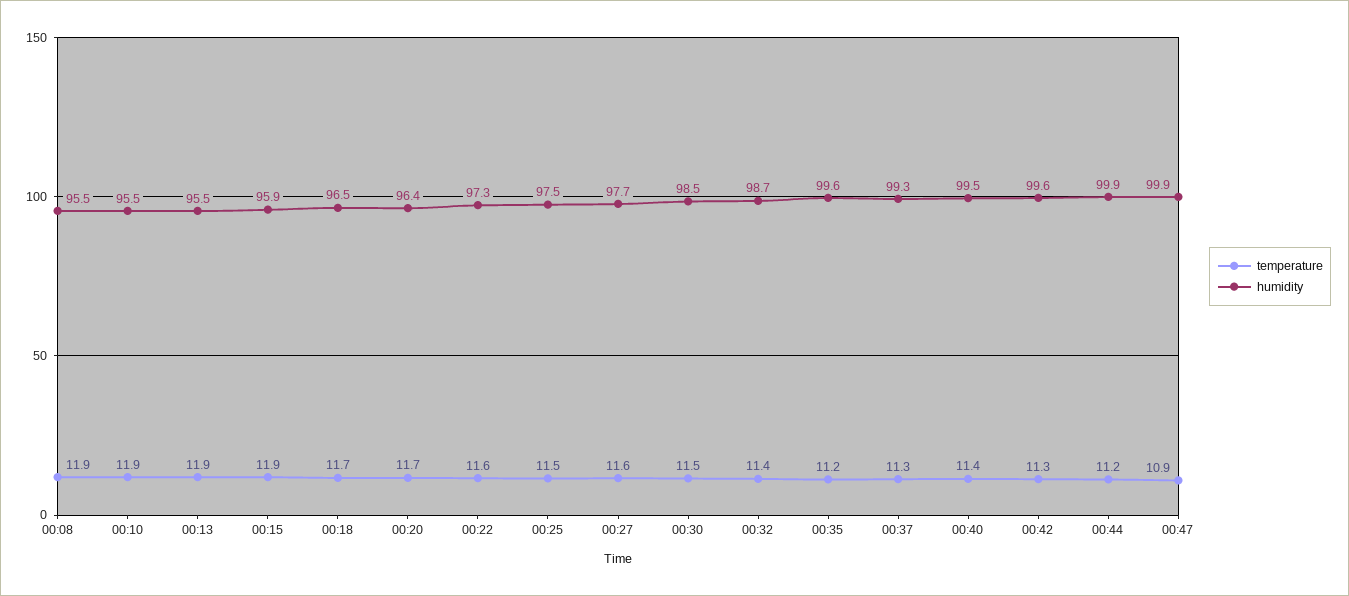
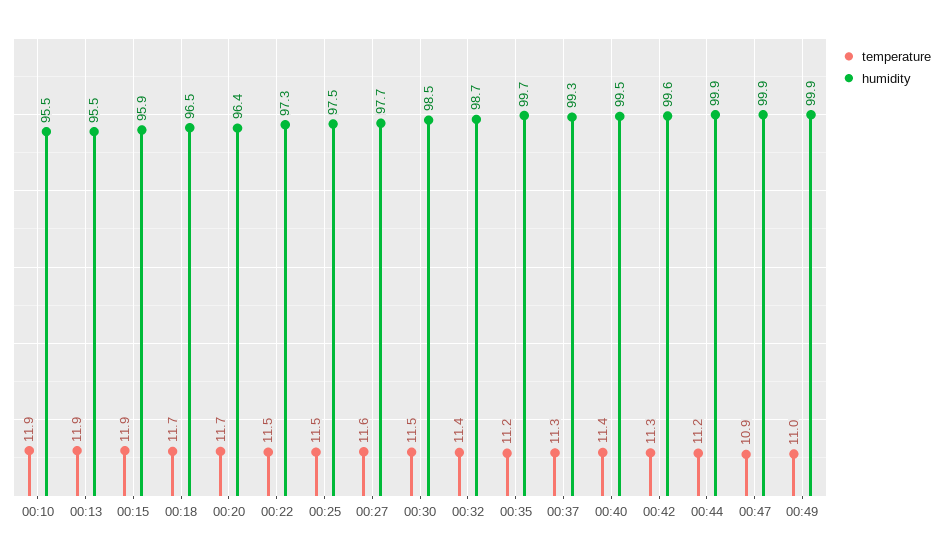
temperature, 00:08: 11.9 -> none
humidity, 00:08: 95.5 -> none
temperature, 00:22: 11.6 -> 11.5
humidity, 00:35: 99.6 -> 99.7
temperature, 00:49: none -> 11
humidity, 00:49: none -> 99.9

